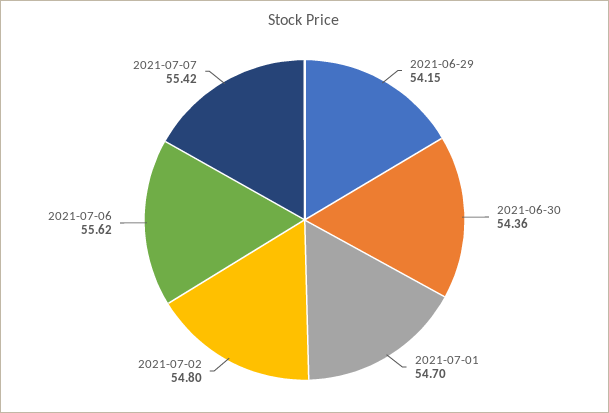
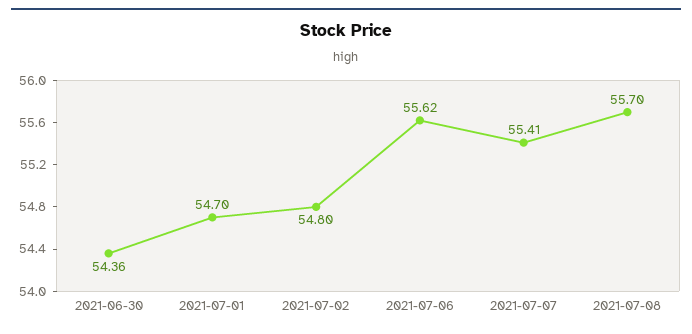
2021-06-29: 54.15 -> none
2021-07-07: 55.42 -> 55.41
2021-07-08: none -> 55.7

